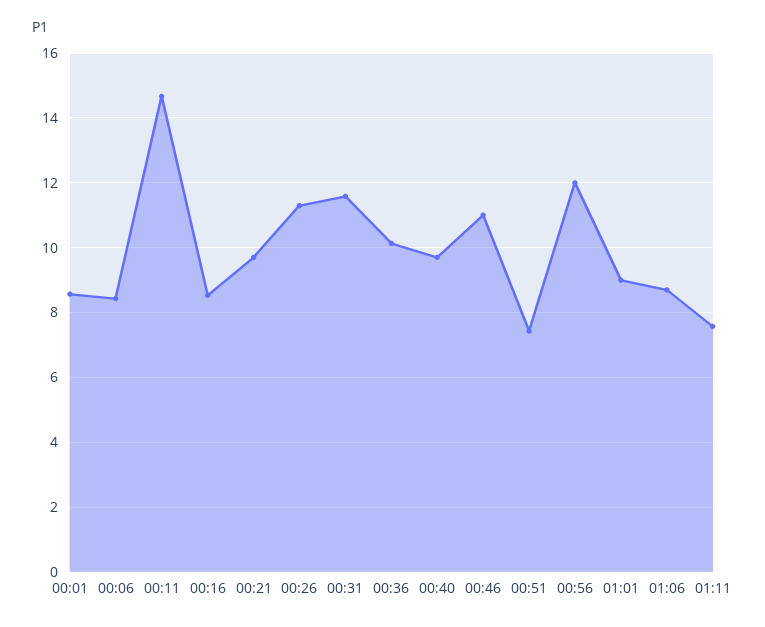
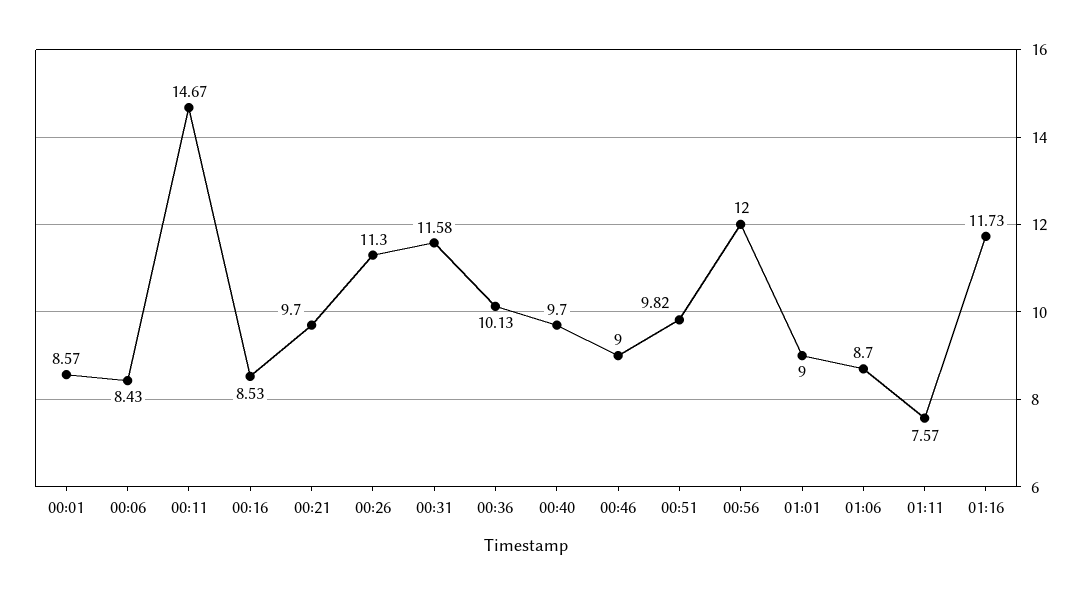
00:46: 11 -> 9
00:51: 7.4 -> 9.82
01:16: none -> 11.73

